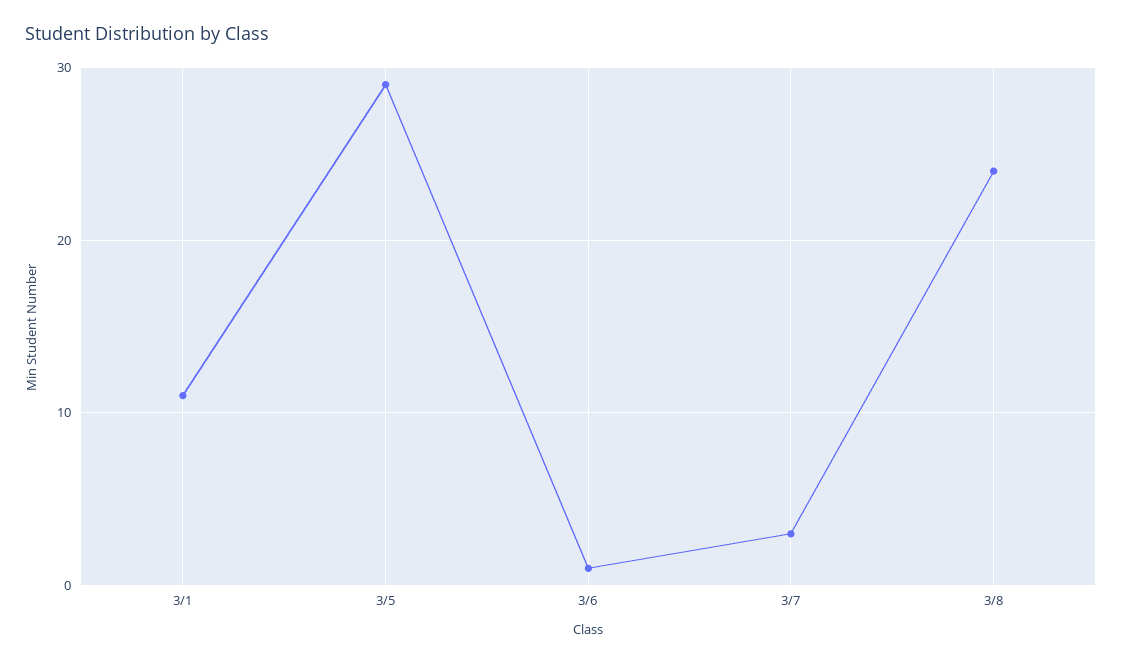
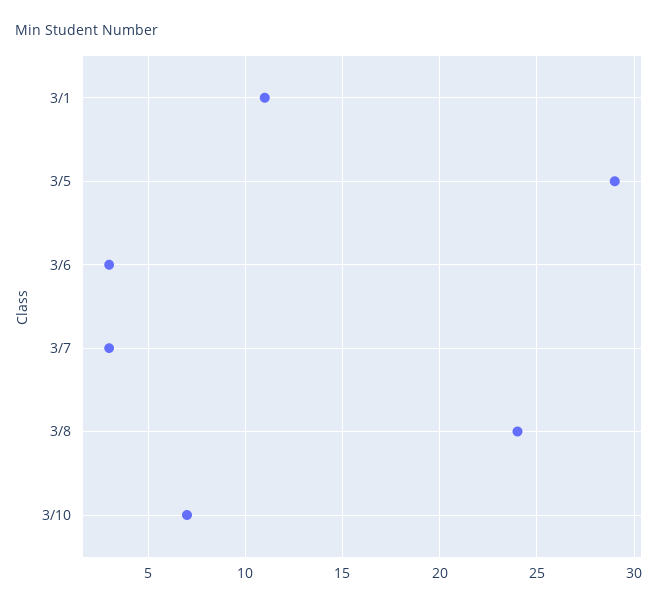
3/6: 1 -> 3
3/10: none -> 7

